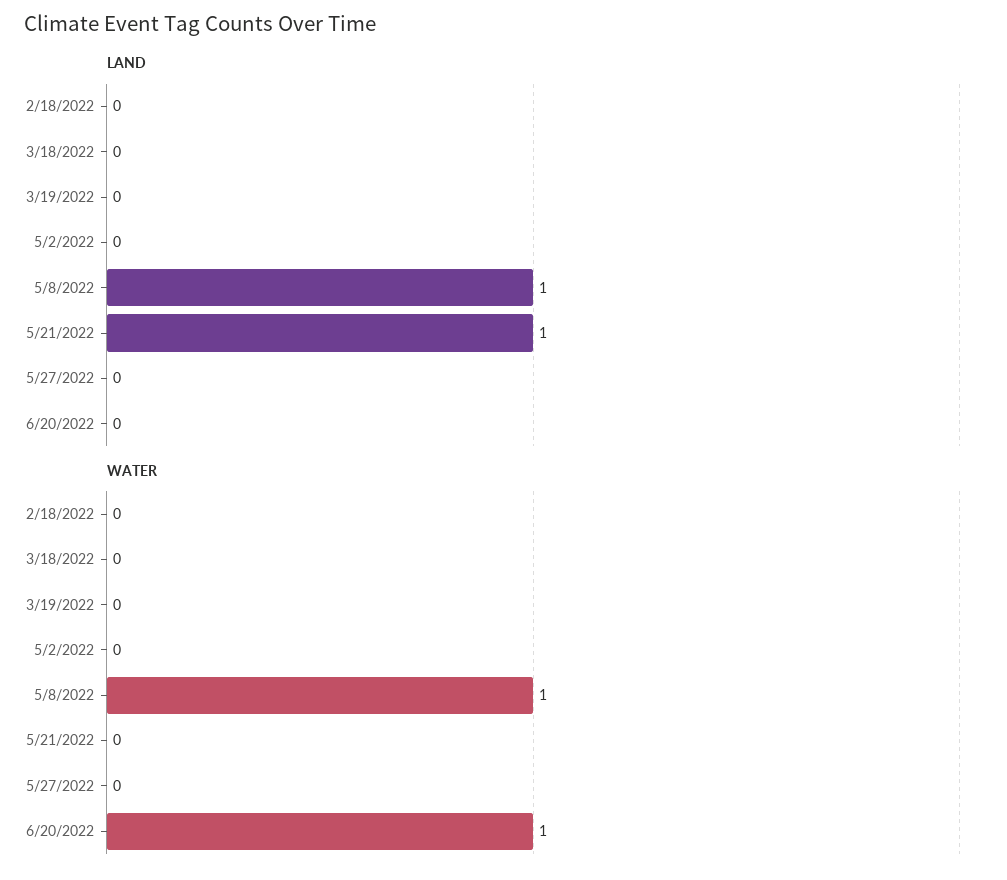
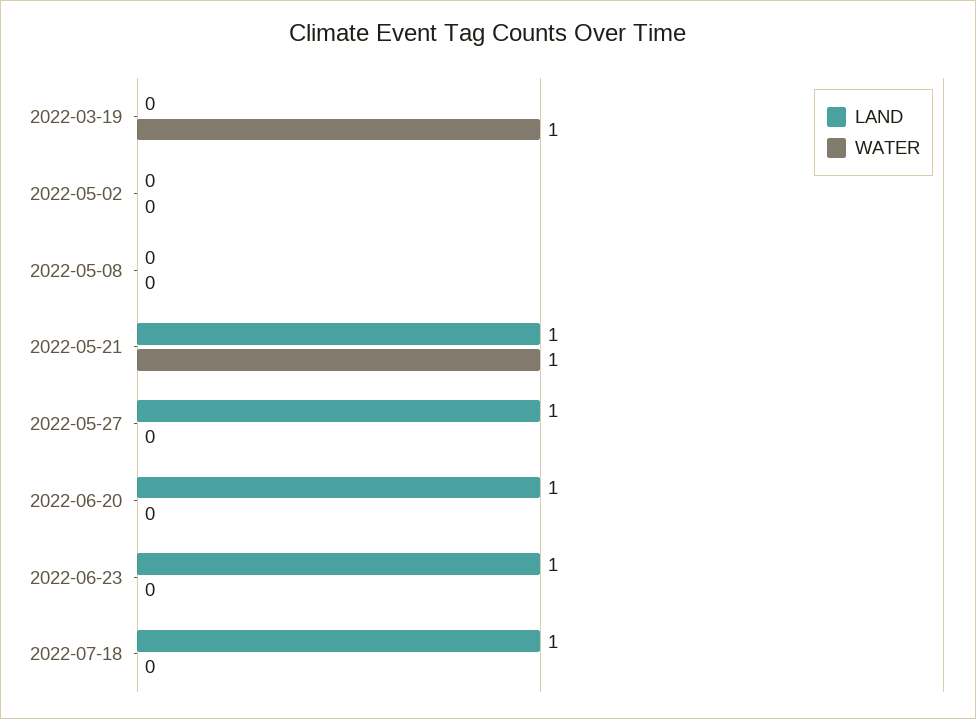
LAND, 2/18/2022: 0 -> none
LAND, 3/18/2022: 0 -> none
LAND, 5/8/2022: 1 -> 0
LAND, 5/27/2022: 0 -> 1
LAND, 6/20/2022: 0 -> 1
WATER, 2/18/2022: 0 -> none
WATER, 3/18/2022: 0 -> none
WATER, 3/19/2022: 0 -> 1
WATER, 5/8/2022: 1 -> 0
WATER, 5/21/2022: 0 -> 1
WATER, 6/20/2022: 1 -> 0
LAND, 2022-06-23: none -> 1
WATER, 2022-06-23: none -> 0
LAND, 2022-07-18: none -> 1
WATER, 2022-07-18: none -> 0

